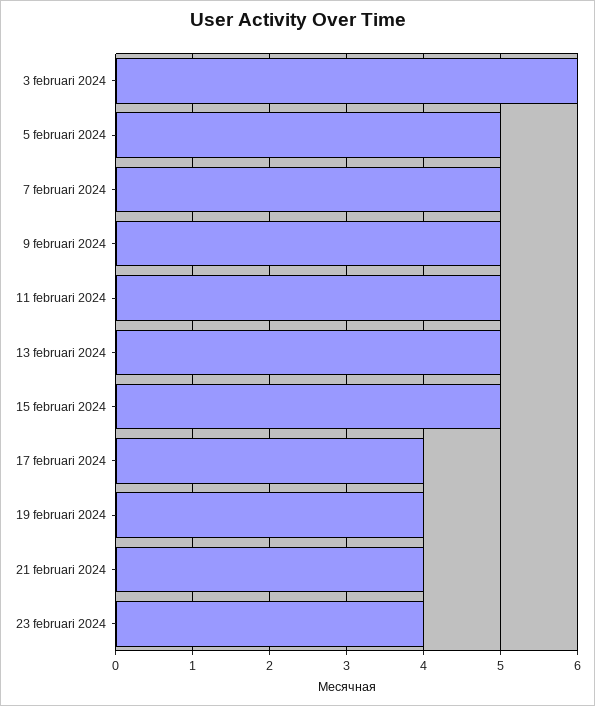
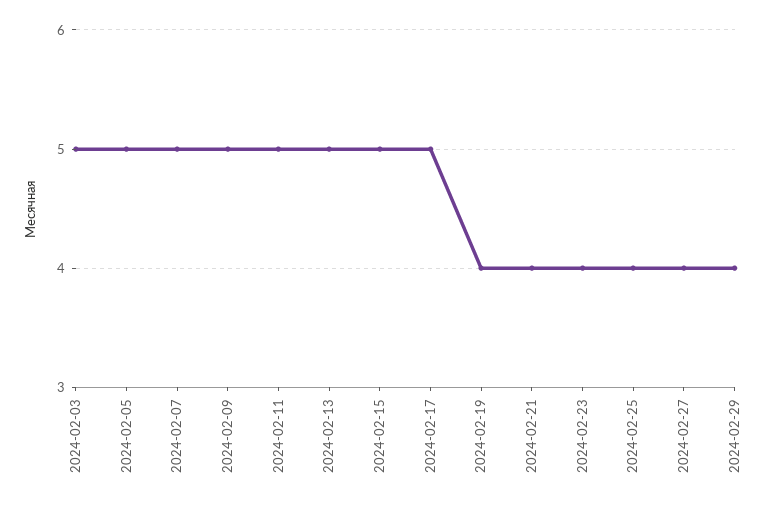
3 februari 2024: 6 -> 5
17 februari 2024: 4 -> 5
2024-02-25: none -> 4
2024-02-27: none -> 4
2024-02-29: none -> 4

